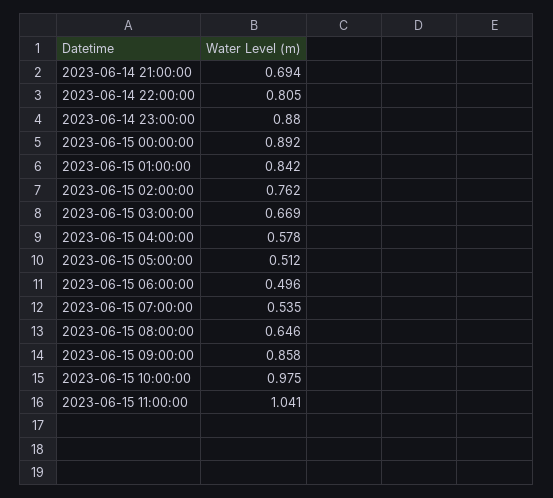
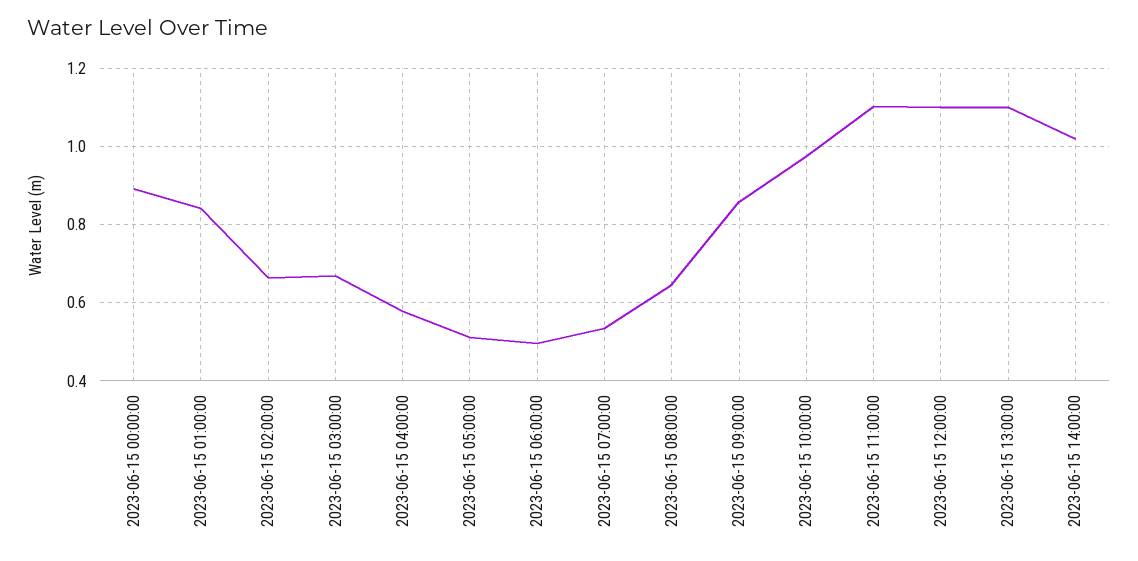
2023-06-14 21:00:00: 0.694 -> none
2023-06-14 22:00:00: 0.805 -> none
2023-06-14 23:00:00: 0.88 -> none
2023-06-15 02:00:00: 0.762 -> 0.66
2023-06-15 11:00:00: 1.041 -> 1.1
2023-06-15 12:00:00: none -> 1.1
2023-06-15 13:00:00: none -> 1.1
2023-06-15 14:00:00: none -> 1.02

